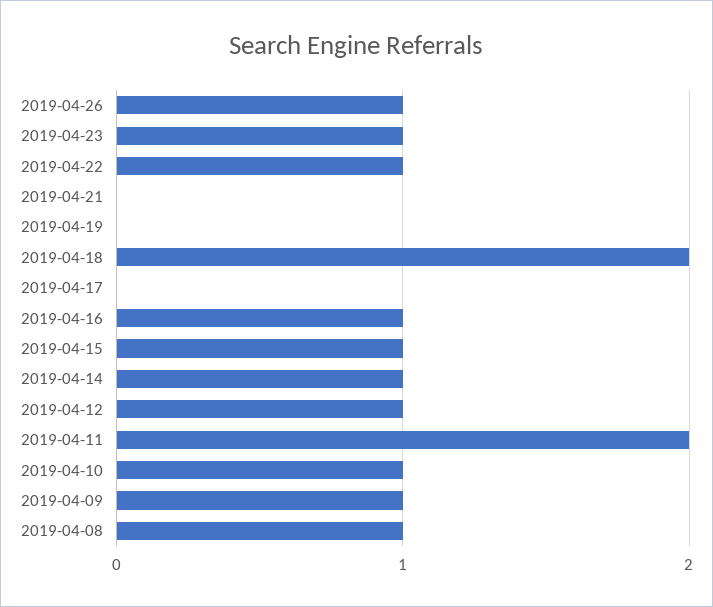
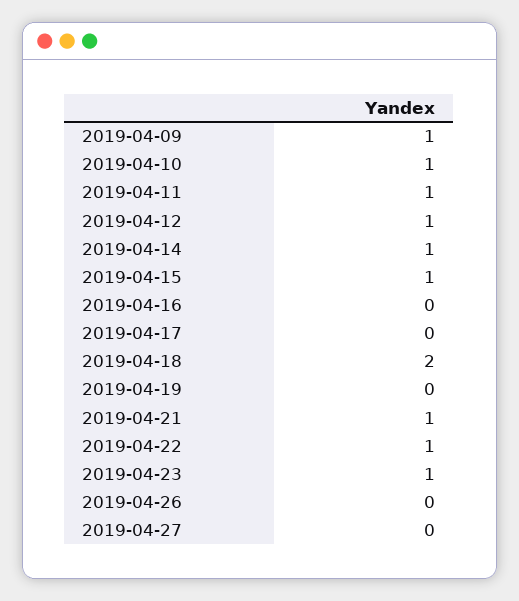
2019-04-26: 1 -> 0
2019-04-21: 0 -> 1
2019-04-16: 1 -> 0
2019-04-11: 2 -> 1
2019-04-08: 1 -> none
2019-04-27: none -> 0

